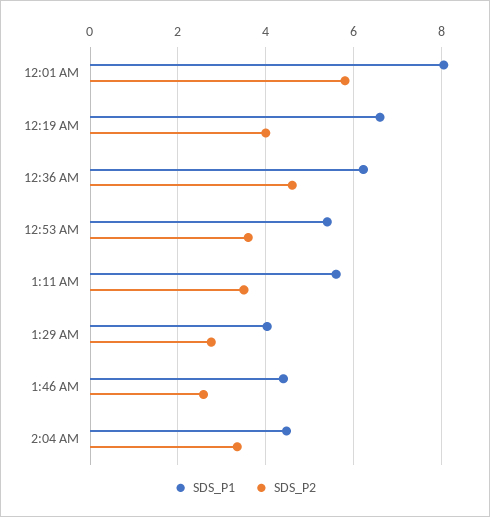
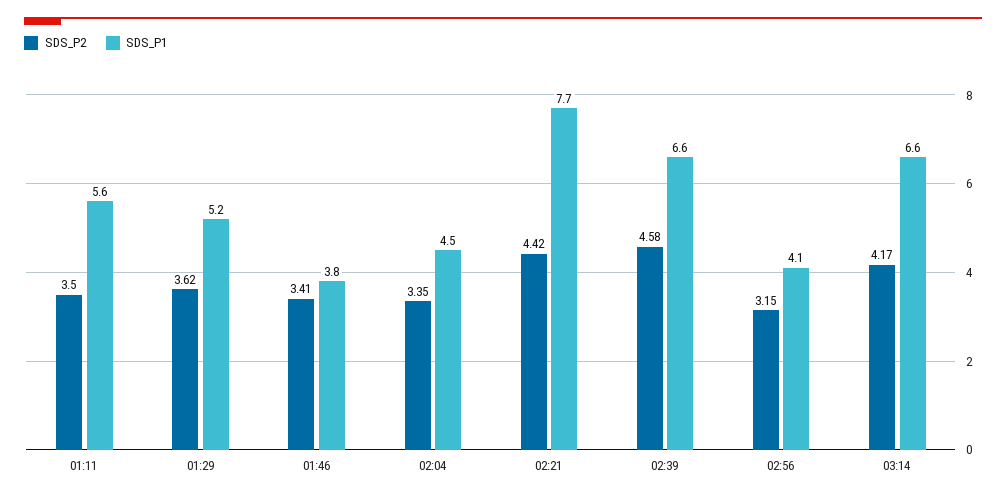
SDS_P1, 12:01 AM: 8 -> none
SDS_P2, 12:01 AM: 5.8 -> none
SDS_P1, 12:19 AM: 6.6 -> none
SDS_P2, 12:19 AM: 4 -> none
SDS_P1, 12:36 AM: 6.2 -> none
SDS_P2, 12:36 AM: 4.6 -> none
SDS_P1, 12:53 AM: 5.4 -> none
SDS_P2, 12:53 AM: 3.6 -> none
SDS_P1, 1:29 AM: 4 -> 5.2
SDS_P2, 1:29 AM: 2.8 -> 3.62
SDS_P1, 1:46 AM: 4.4 -> 3.8
SDS_P2, 1:46 AM: 2.6 -> 3.41
SDS_P2, 02:21: none -> 4.42
SDS_P1, 02:21: none -> 7.7
SDS_P2, 02:39: none -> 4.58
SDS_P1, 02:39: none -> 6.6
SDS_P2, 02:56: none -> 3.15
SDS_P1, 02:56: none -> 4.1
SDS_P2, 03:14: none -> 4.17
SDS_P1, 03:14: none -> 6.6

